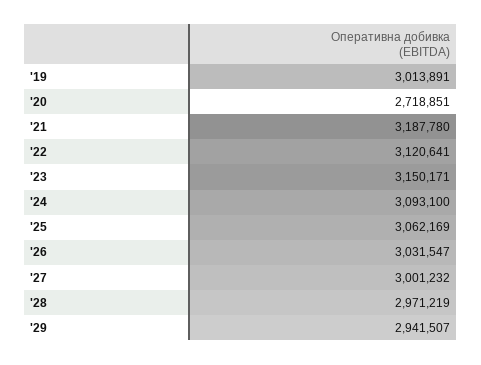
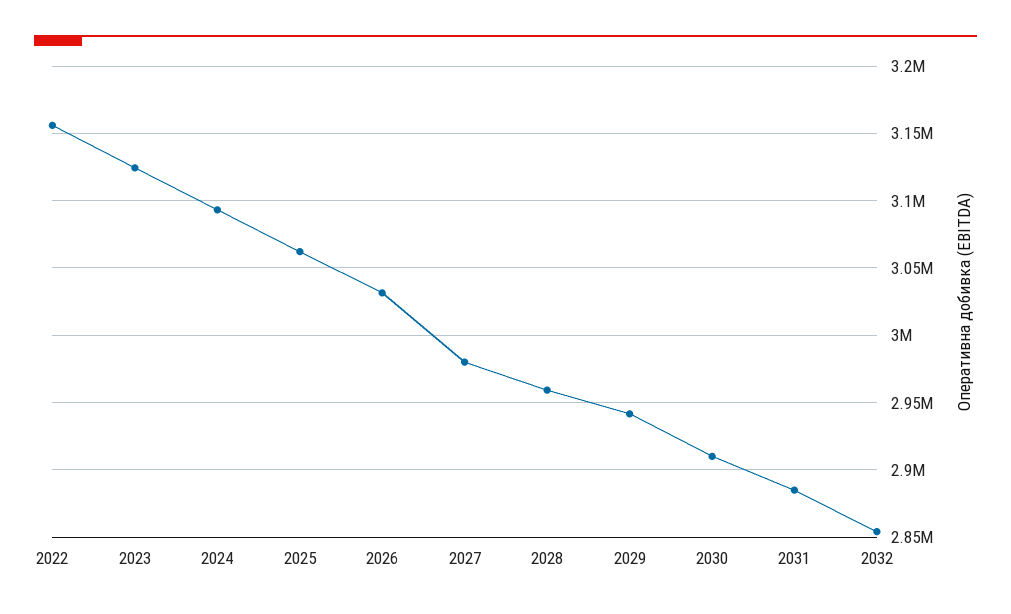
'19: 3013891 -> none
'20: 2718851 -> none
'21: 3187780 -> none
'22: 3120641 -> 3155000
'23: 3150171 -> 3125000
'27: 3001232 -> 2980000
'28: 2971219 -> 2960000
2030: none -> 2910000
2031: none -> 2885000
2032: none -> 2855000

